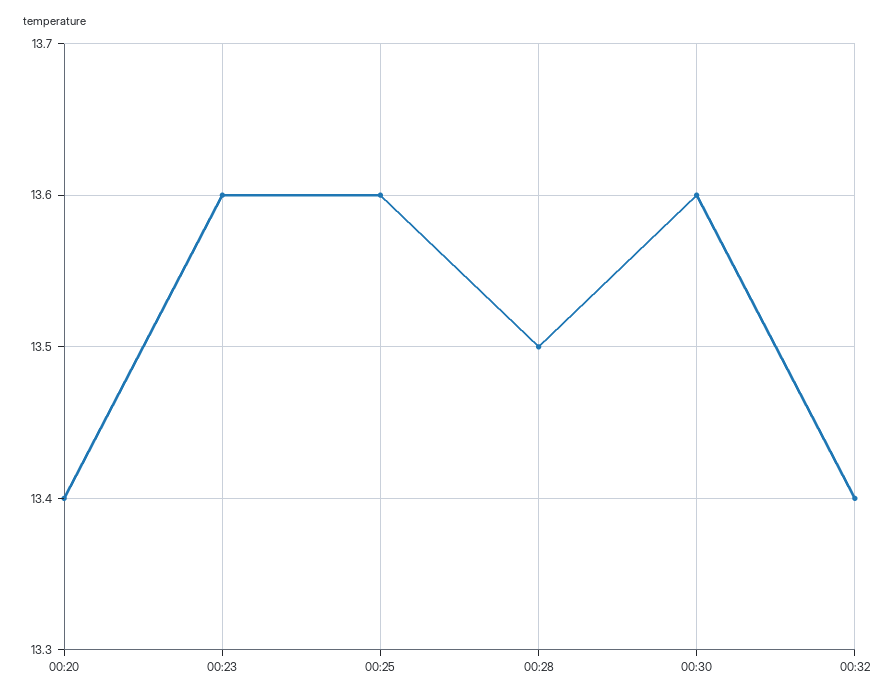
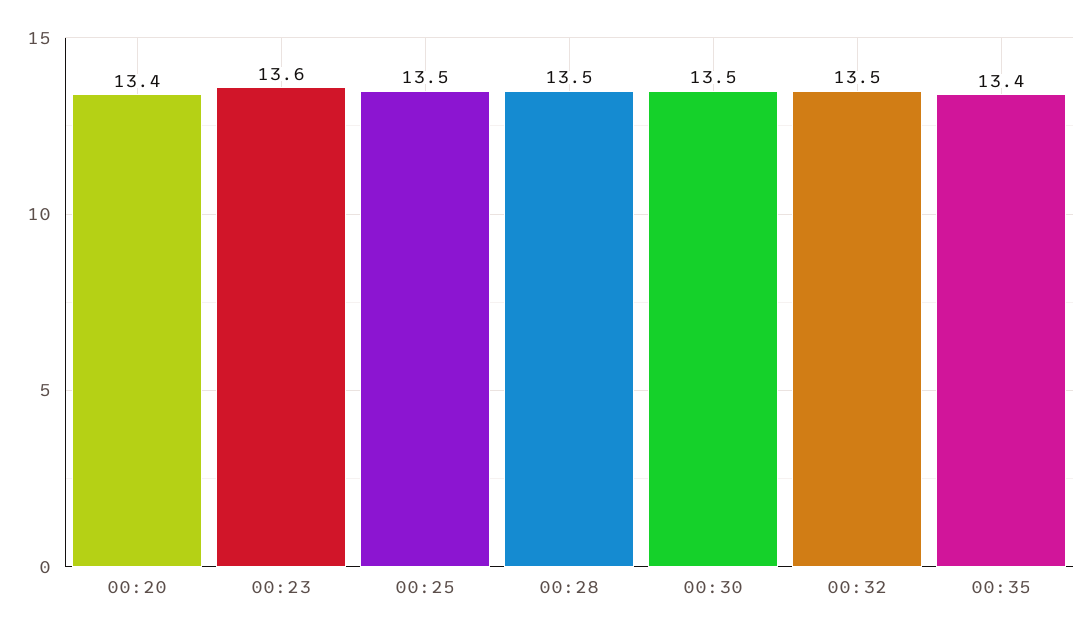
00:25: 13.6 -> 13.5
00:30: 13.6 -> 13.5
00:32: 13.4 -> 13.5
00:35: none -> 13.4

